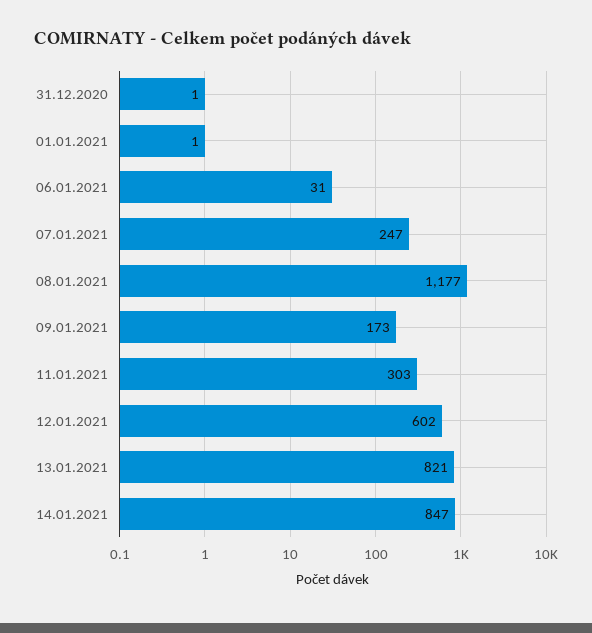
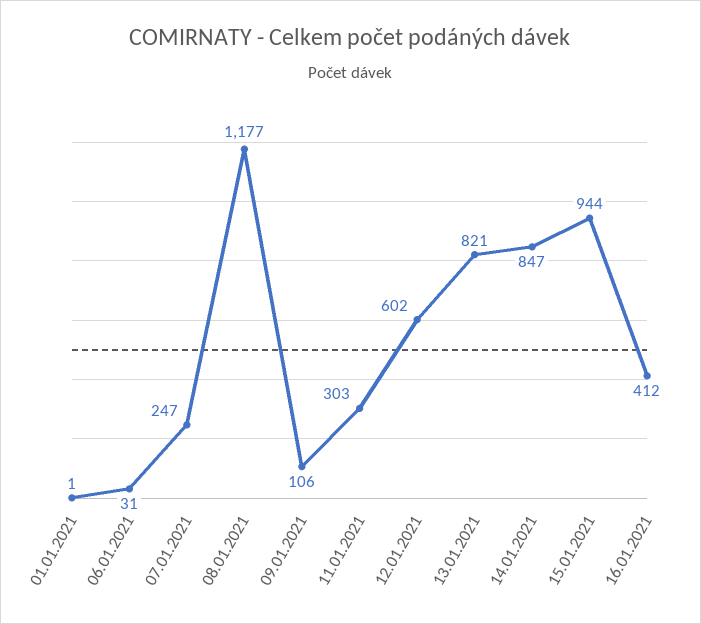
31.12.2020: 1 -> none
09.01.2021: 173 -> 106
15.01.2021: none -> 944
16.01.2021: none -> 412

